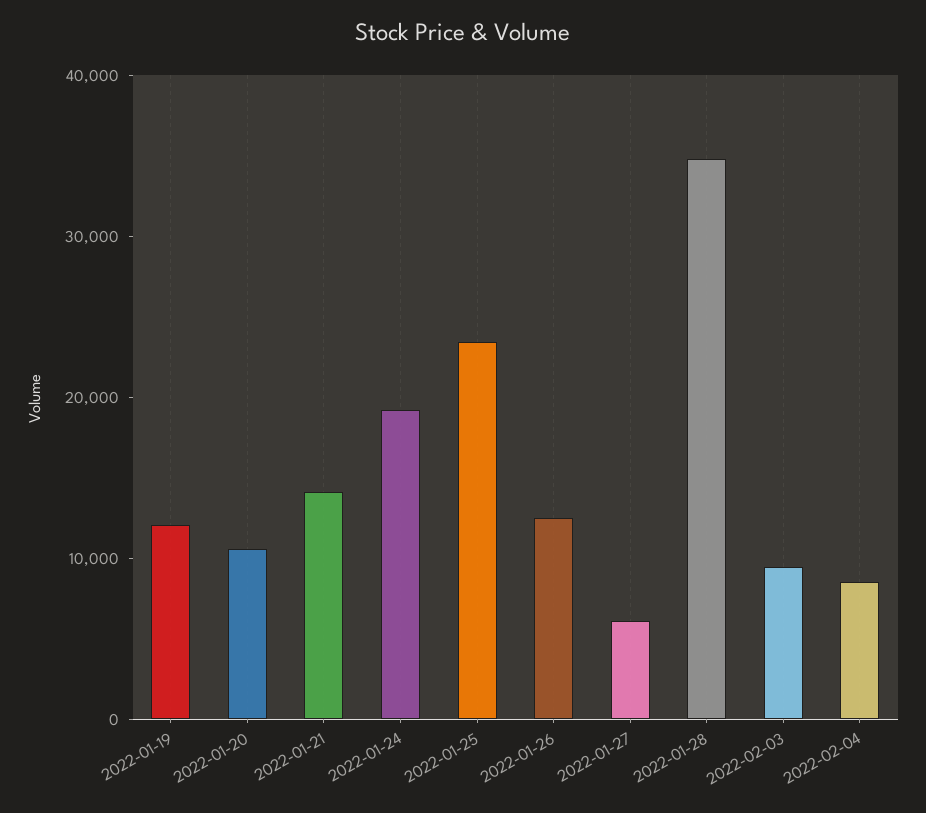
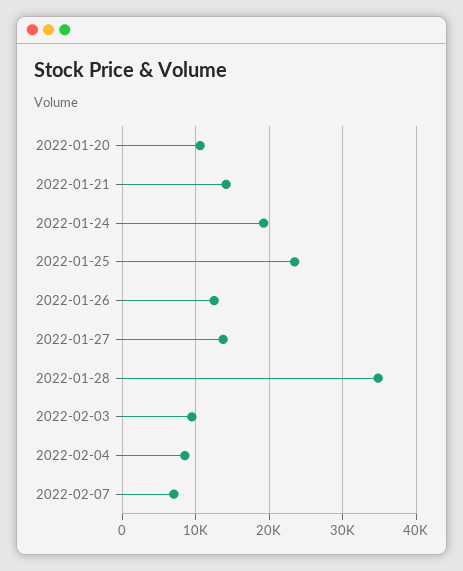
2022-01-19: 12000 -> none
2022-01-27: 6000 -> 14000
2022-02-07: none -> 7000

